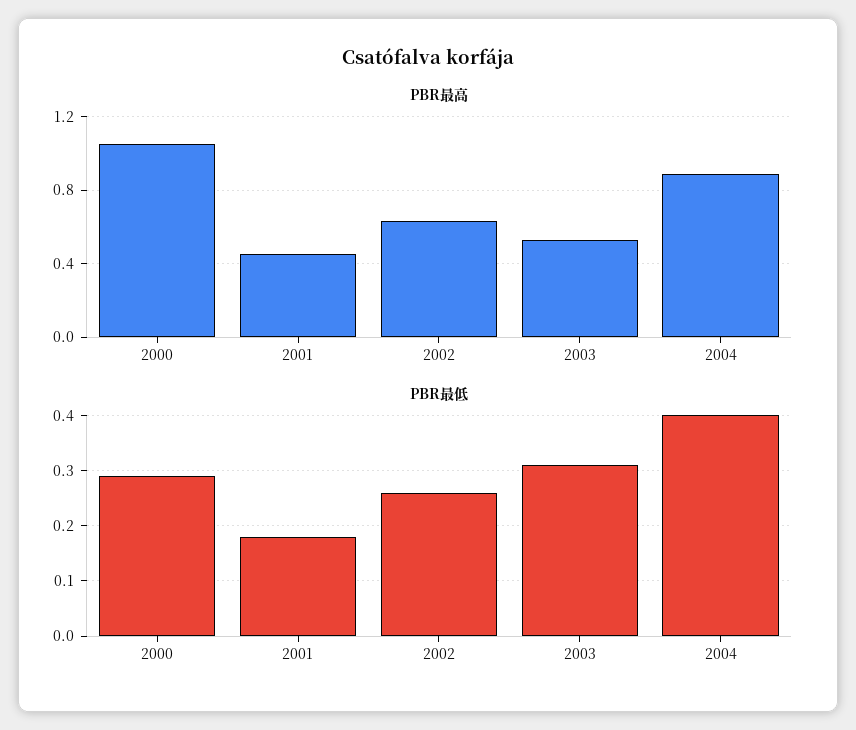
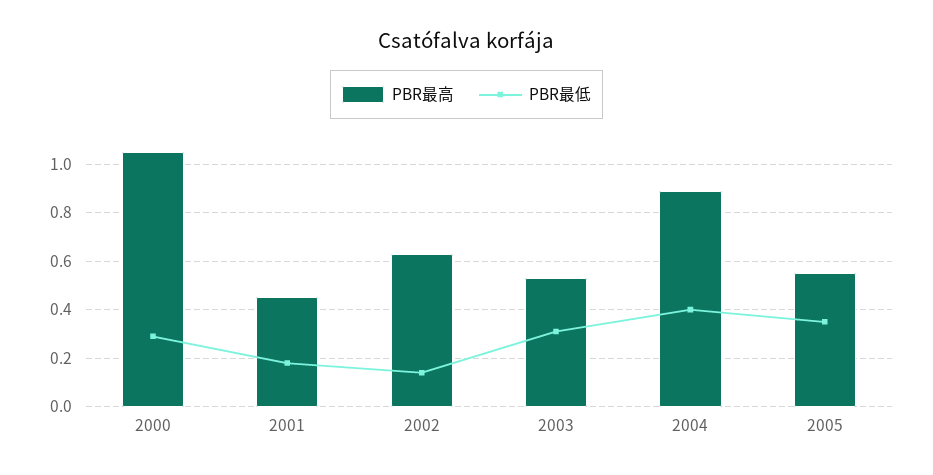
PBR最低, 2002: 0.25 -> 0.15
PBR最高, 2005: none -> 0.55
PBR最低, 2005: none -> 0.35

